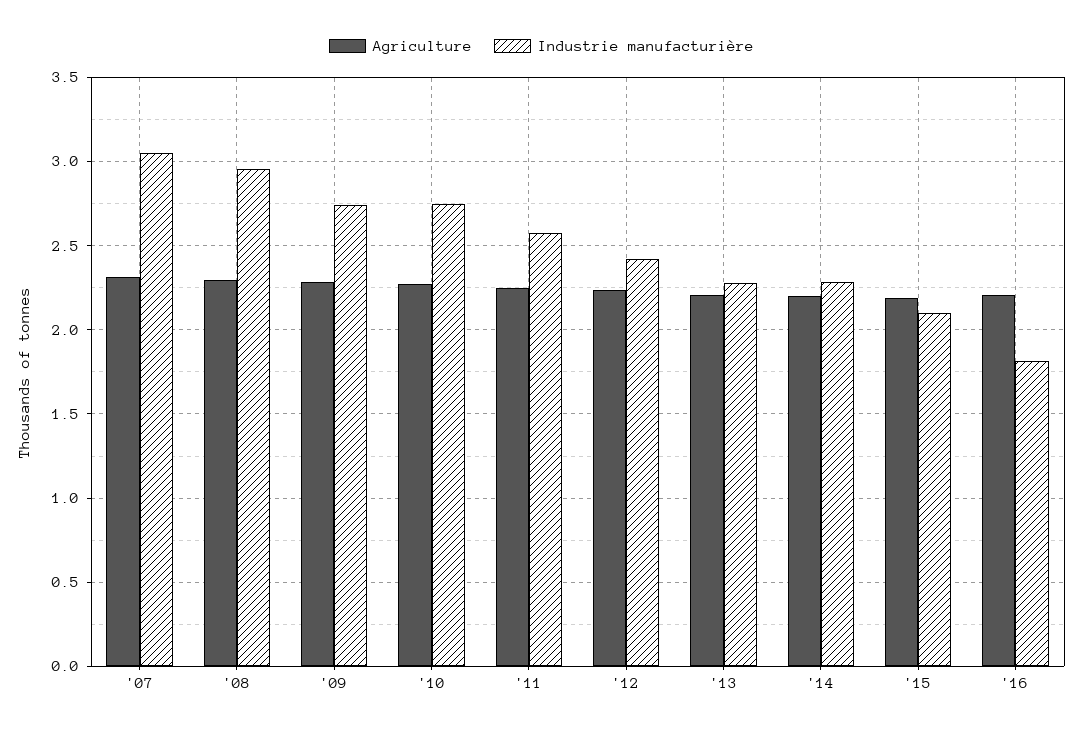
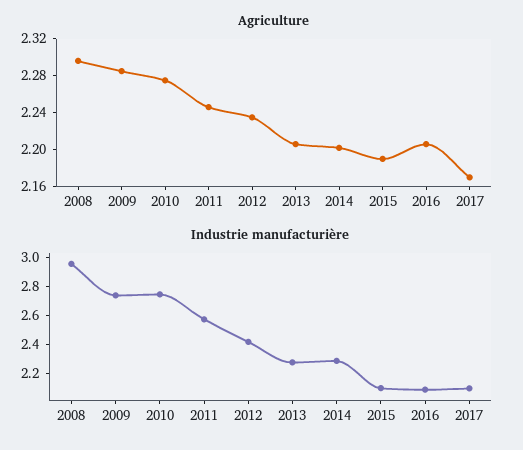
Agriculture, '07: 2.3 -> none
Industrie manufacturière, '07: 3.05 -> none
Industrie manufacturière, '16: 1.8 -> 2.1
Agriculture, 2017: none -> 2.17
Industrie manufacturière, 2017: none -> 2.1

